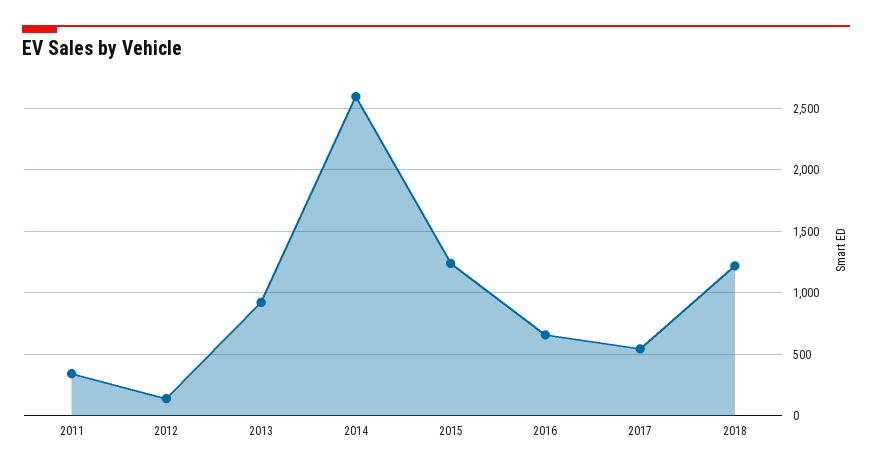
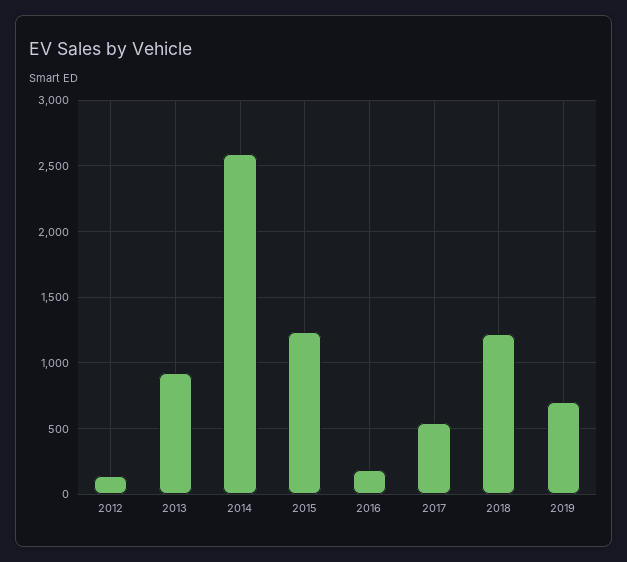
2011: 350 -> none
2016: 650 -> 200
2019: none -> 700

